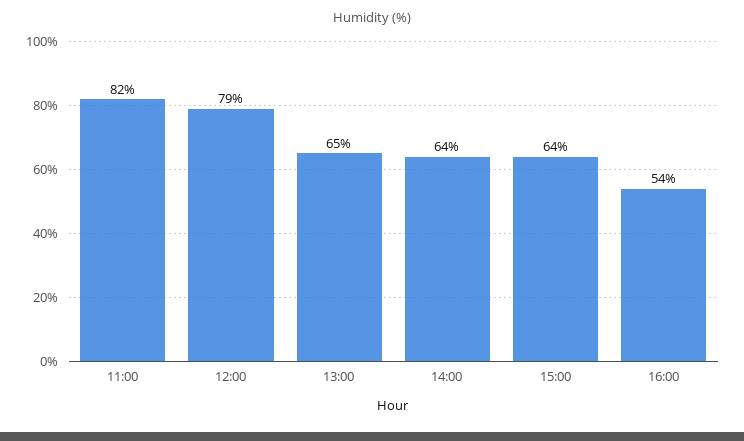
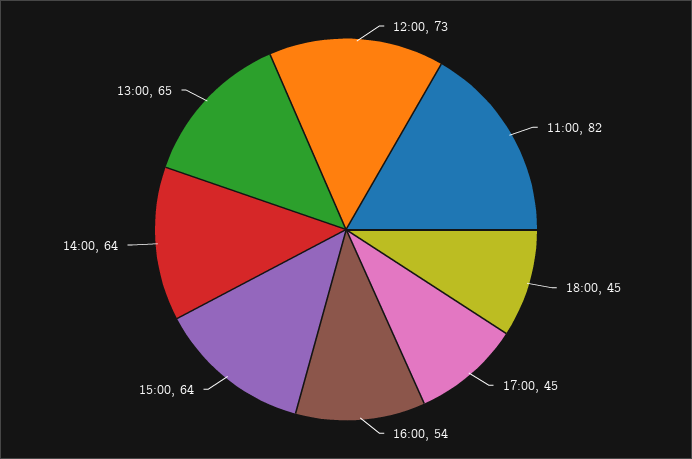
12:00: 79 -> 73
18:00: none -> 45
17:00: none -> 45

